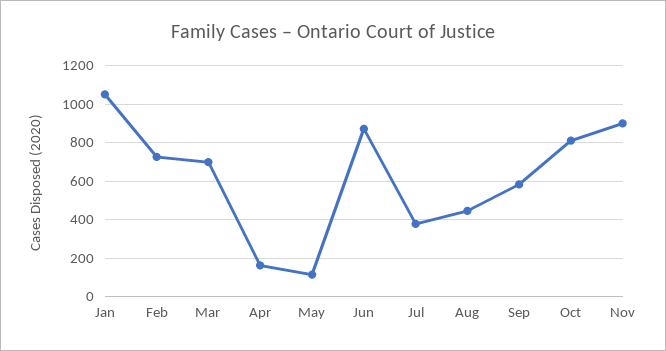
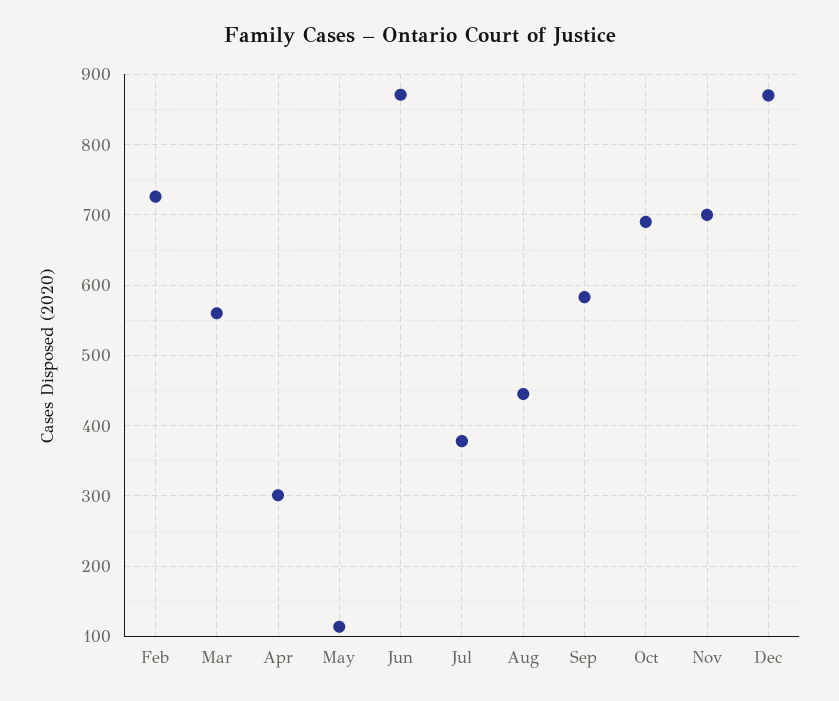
Jan: 1050 -> none
Mar: 700 -> 560
Apr: 150 -> 300
Oct: 800 -> 690
Nov: 900 -> 700
Dec: none -> 870

